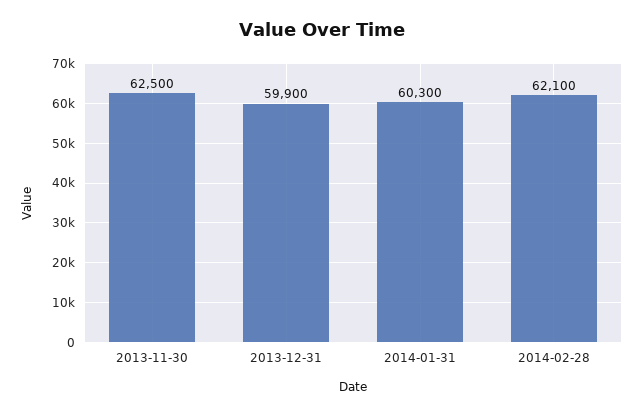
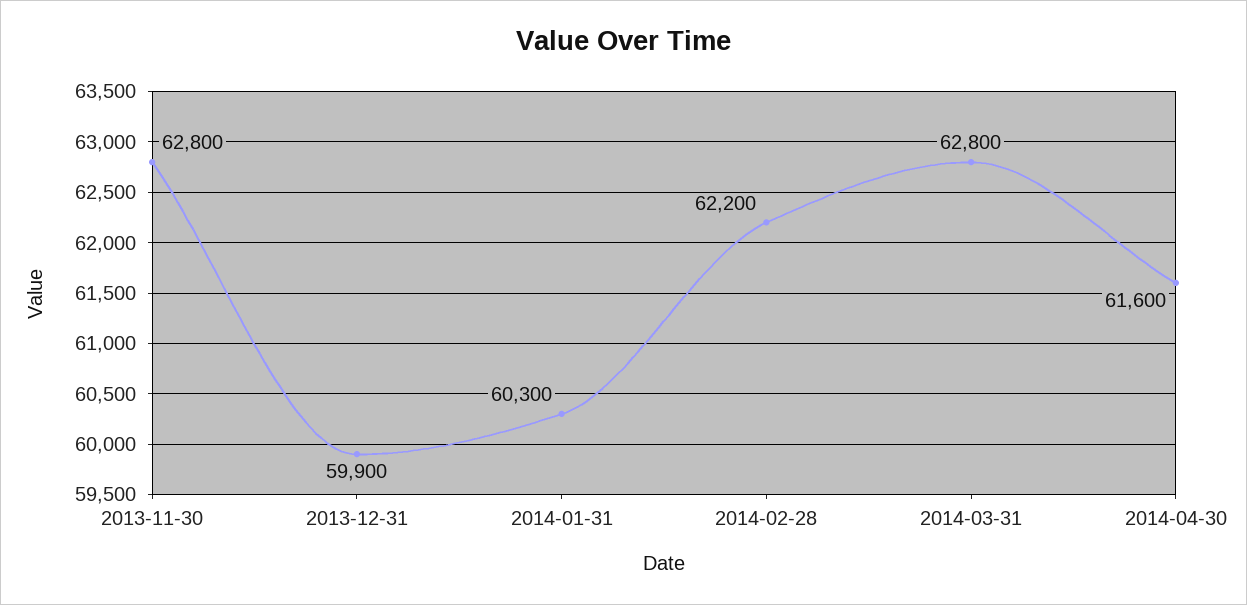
2013-11-30: 62500 -> 62800
2014-02-28: 62100 -> 62200
2014-03-31: none -> 62800
2014-04-30: none -> 61600

